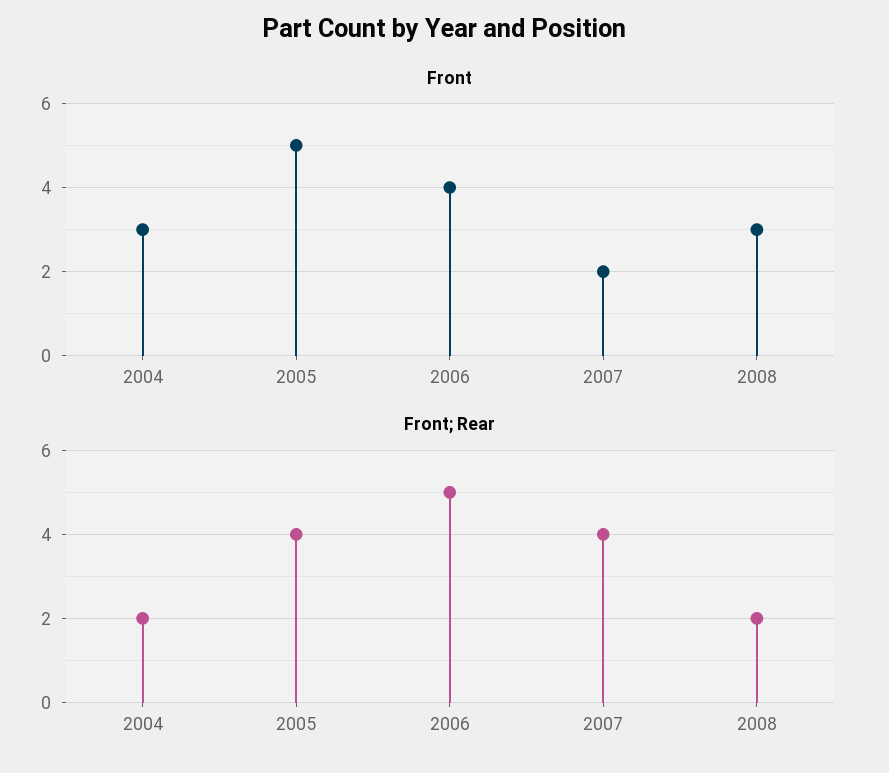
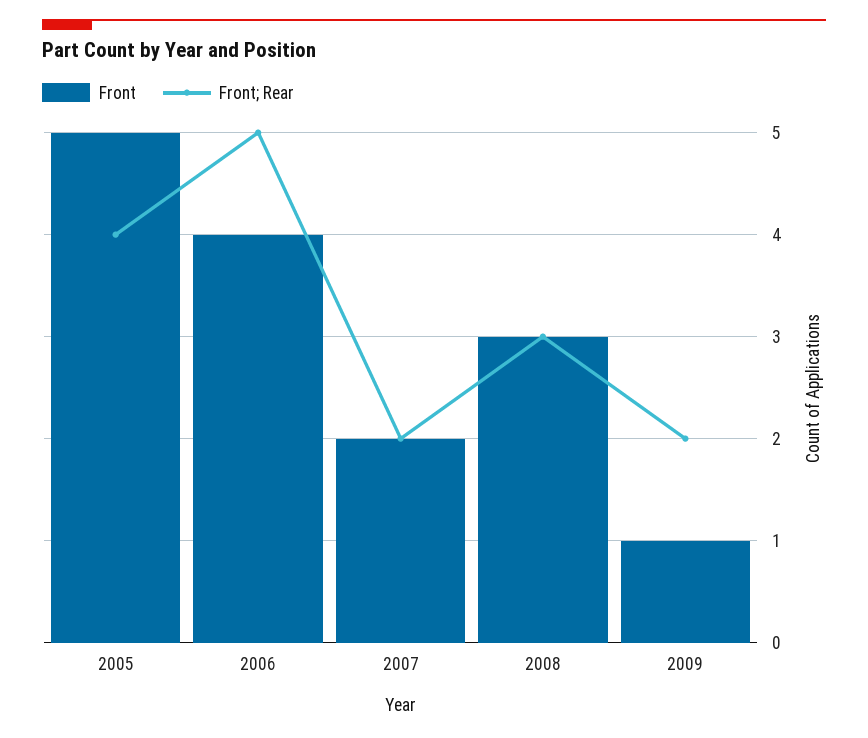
Front, 2004: 3 -> none
Front; Rear, 2004: 2 -> none
Front; Rear, 2007: 4 -> 2
Front; Rear, 2008: 2 -> 3
Front, 2009: none -> 1
Front; Rear, 2009: none -> 2

